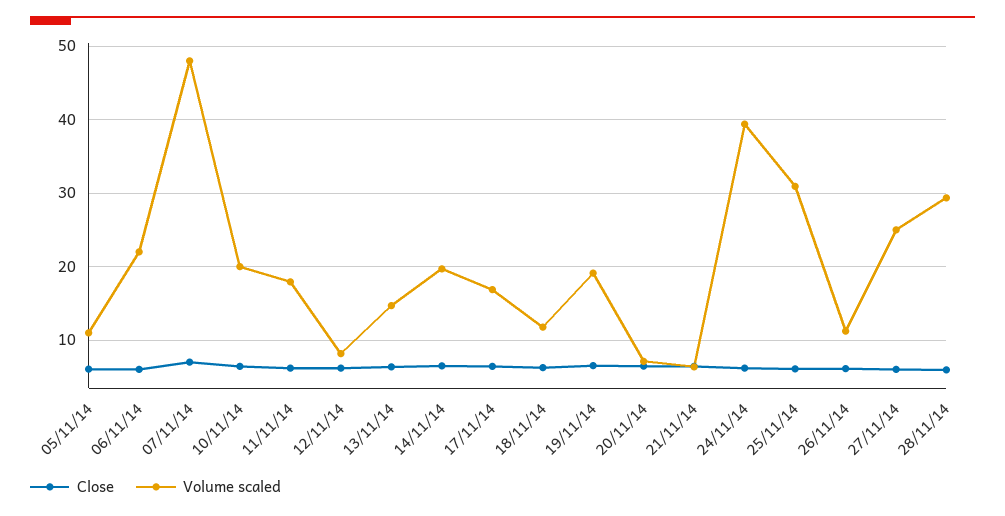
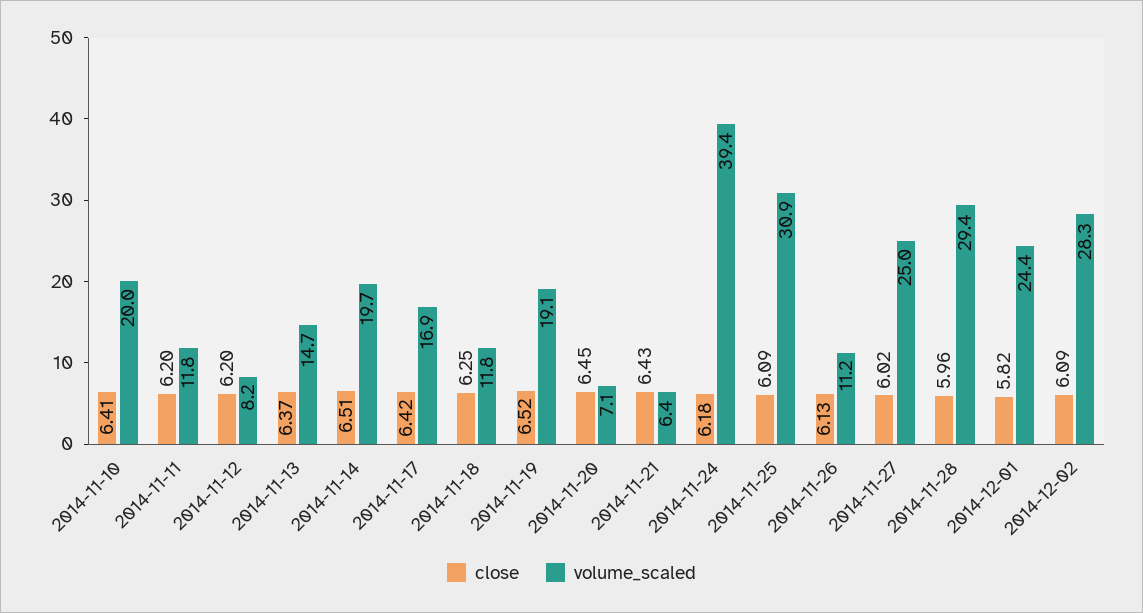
Close, 05/11/14: 6 -> none
Volume scaled, 05/11/14: 11 -> none
Close, 06/11/14: 6 -> none
Volume scaled, 06/11/14: 22 -> none
Close, 07/11/14: 7 -> none
Volume scaled, 07/11/14: 48 -> none
Volume scaled, 11/11/14: 18 -> 11.8
Close, 2014-12-01: none -> 5.82
Volume scaled, 2014-12-01: none -> 24.4
Close, 2014-12-02: none -> 6.09
Volume scaled, 2014-12-02: none -> 28.3

